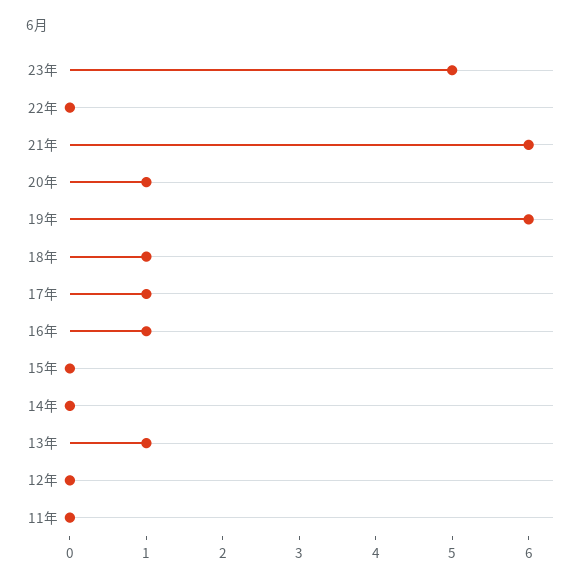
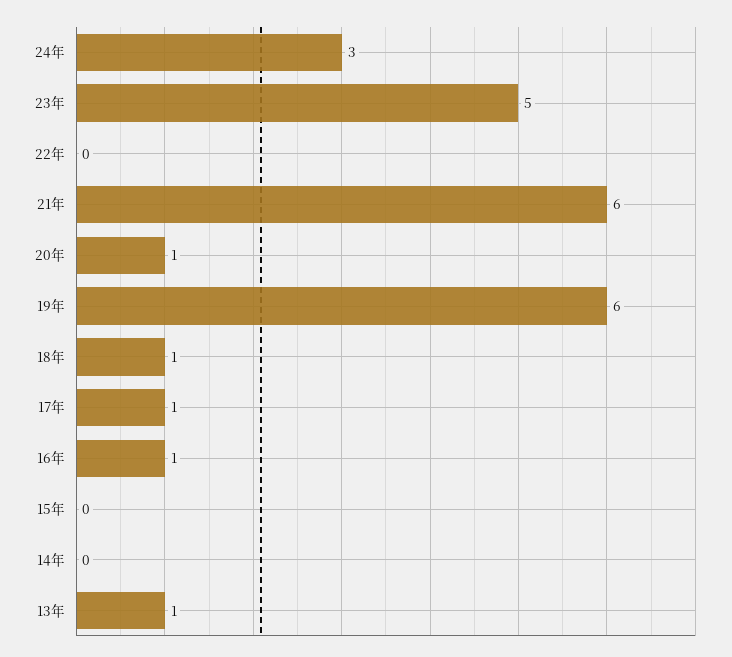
12年: 0 -> none
11年: 0 -> none
24年: none -> 3

